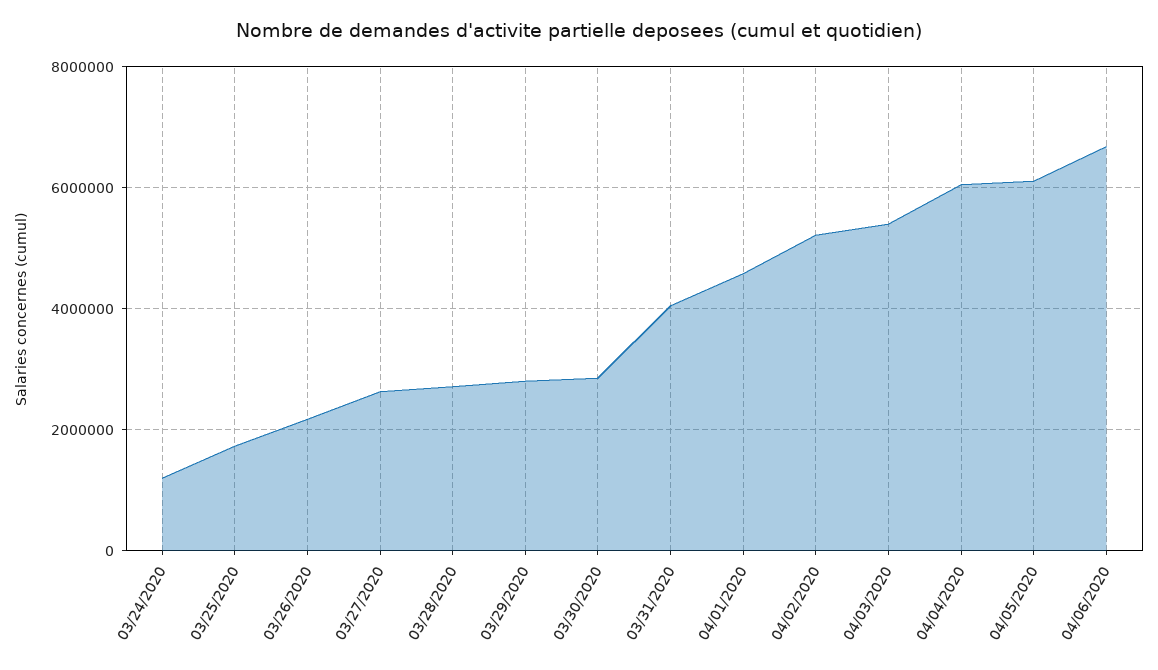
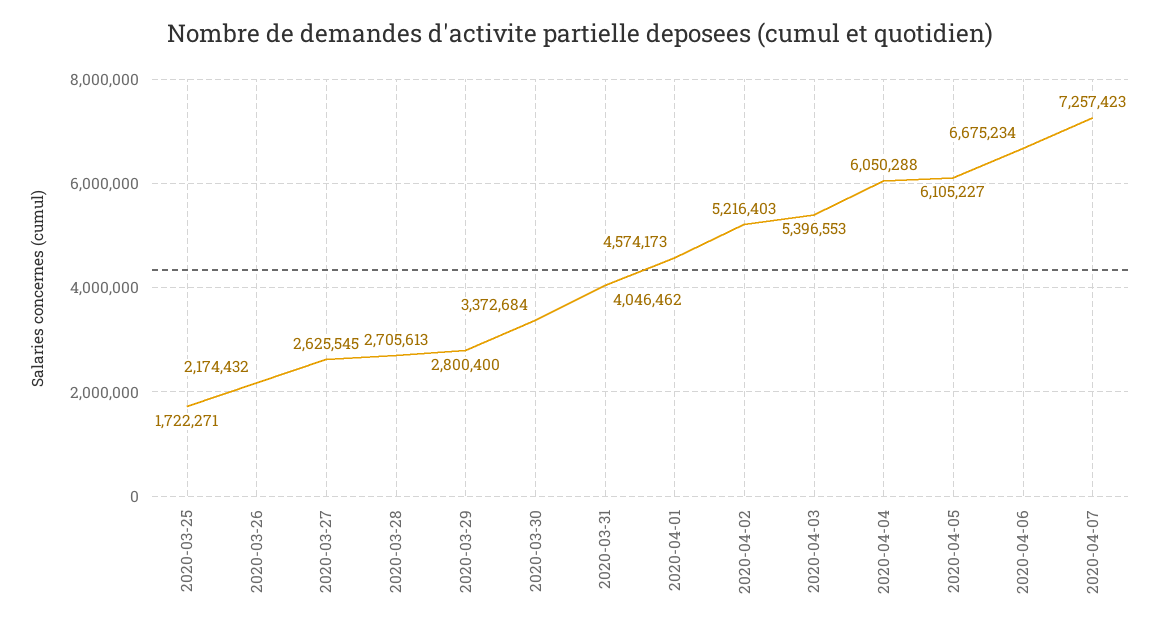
03/24/2020: 1200000 -> none
03/30/2020: 2800000 -> 3372684
2020-04-07: none -> 7257423

